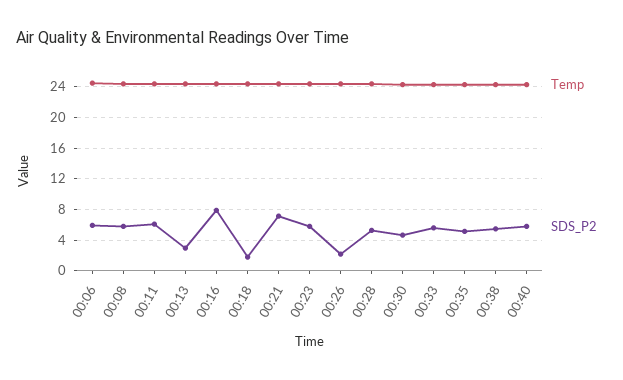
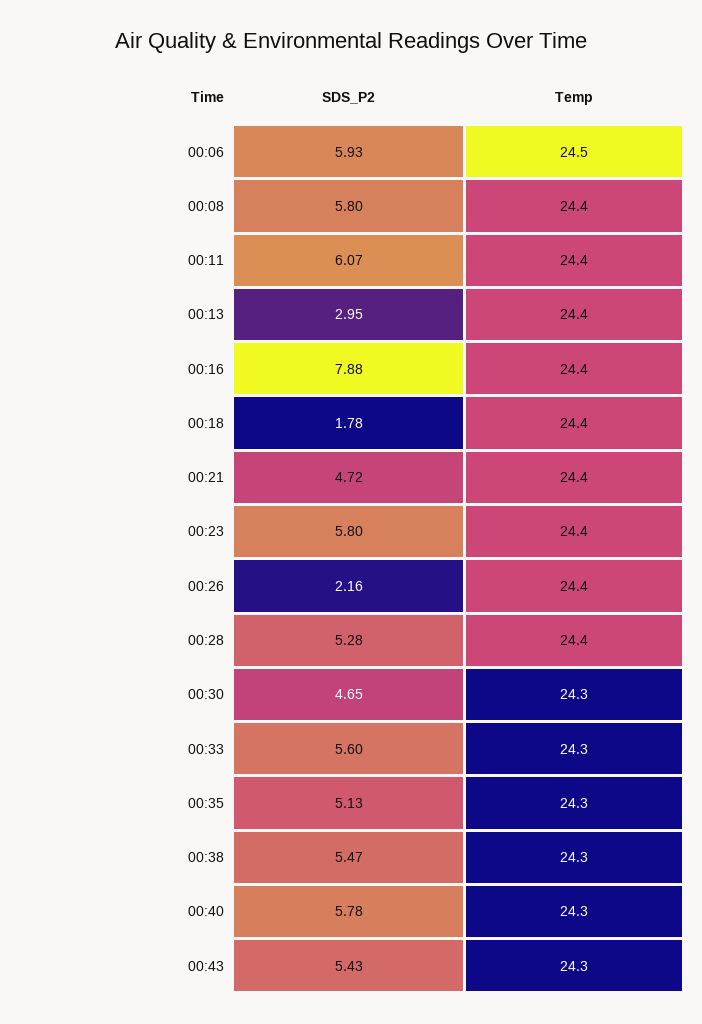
SDS_P2, 00:21: 7 -> 4.72
SDS_P2, 00:43: none -> 5.43
Temp, 00:43: none -> 24.3

